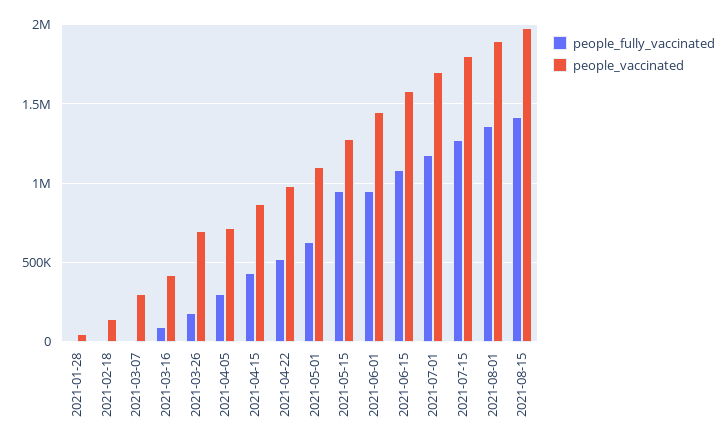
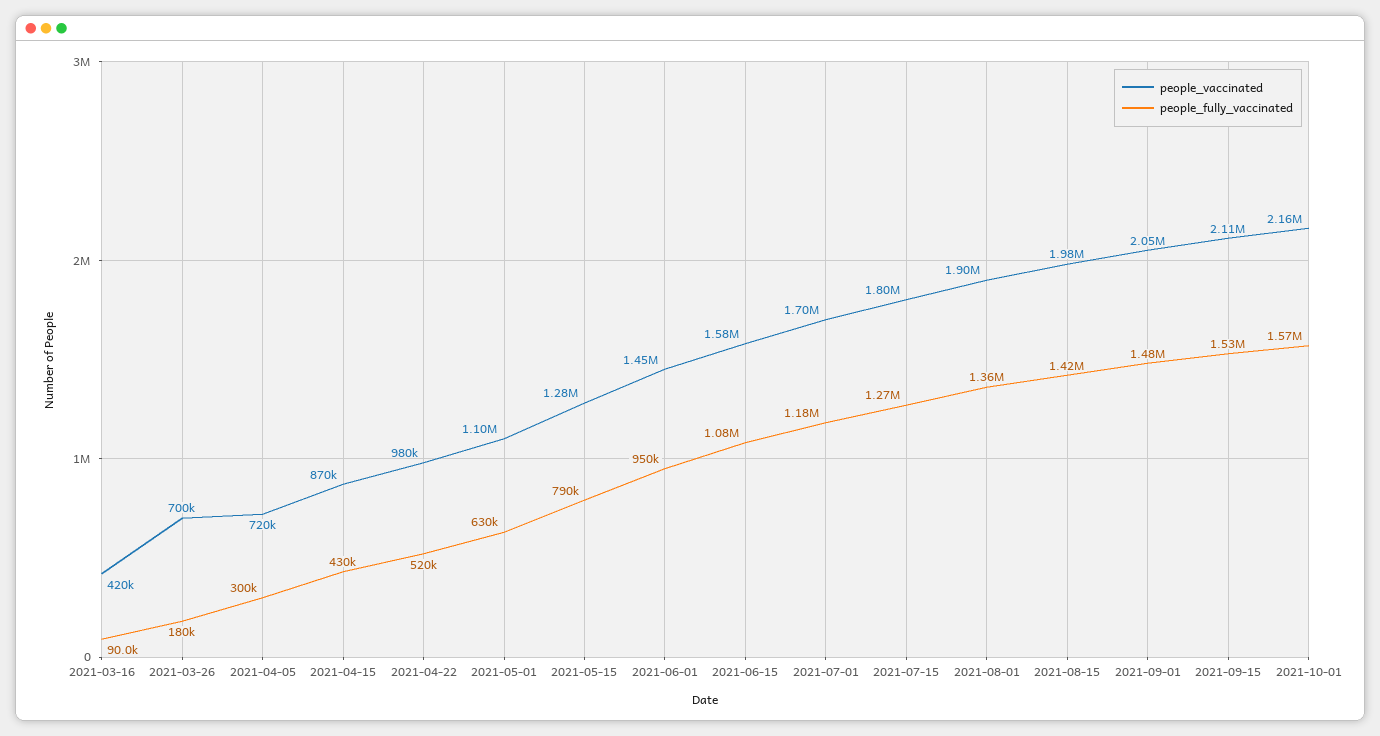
people_fully_vaccinated, 2021-01-28: 0 -> none
people_vaccinated, 2021-01-28: 50000 -> none
people_fully_vaccinated, 2021-02-18: 0 -> none
people_vaccinated, 2021-02-18: 150000 -> none
people_fully_vaccinated, 2021-03-07: 0 -> none
people_vaccinated, 2021-03-07: 300000 -> none
people_fully_vaccinated, 2021-05-15: 950000 -> 790000
people_vaccinated, 2021-09-01: none -> 2050000
people_fully_vaccinated, 2021-09-01: none -> 1480000
people_vaccinated, 2021-09-15: none -> 2110000
people_fully_vaccinated, 2021-09-15: none -> 1530000
people_vaccinated, 2021-10-01: none -> 2160000
people_fully_vaccinated, 2021-10-01: none -> 1570000

